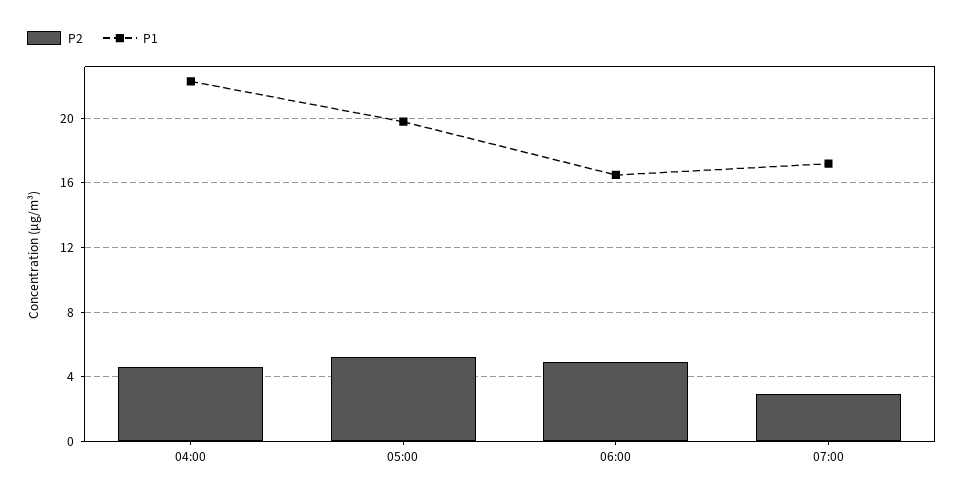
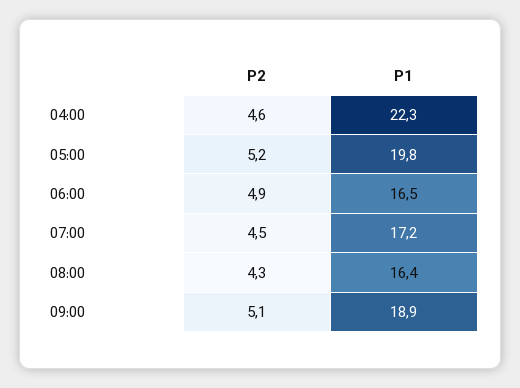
P2, 07:00: 3 -> 4.5
P2, 08:00: none -> 4.3
P1, 08:00: none -> 16.4
P2, 09:00: none -> 5.1
P1, 09:00: none -> 18.9

